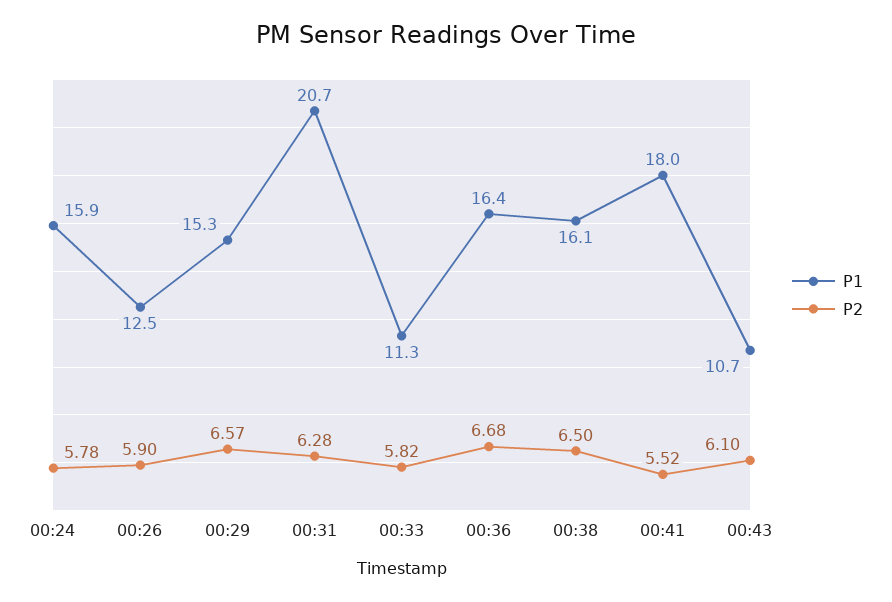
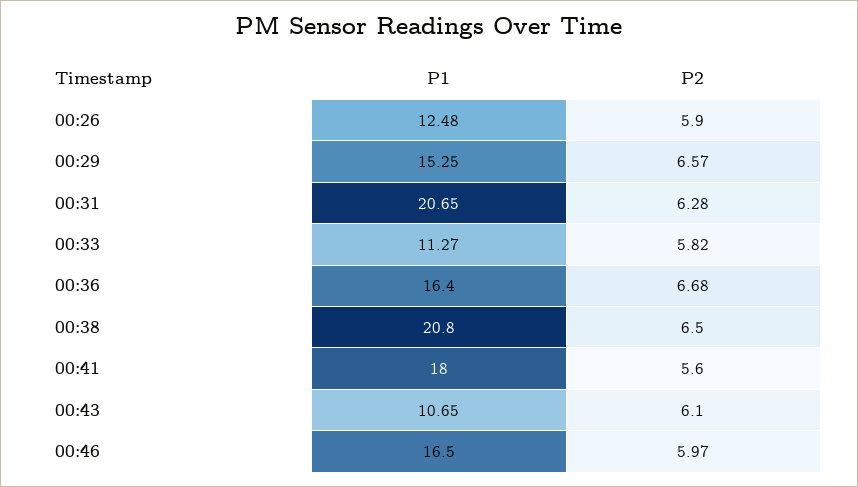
P1, 00:24: 15.9 -> none
P2, 00:24: 5.78 -> none
P1, 00:38: 16.1 -> 20.8
P2, 00:41: 5.52 -> 5.6
P1, 00:46: none -> 16.5
P2, 00:46: none -> 5.97

